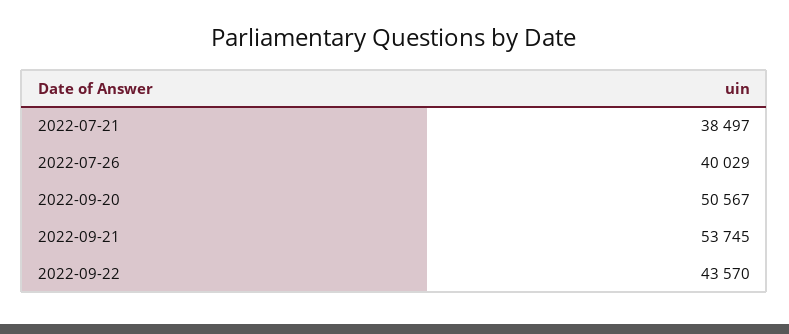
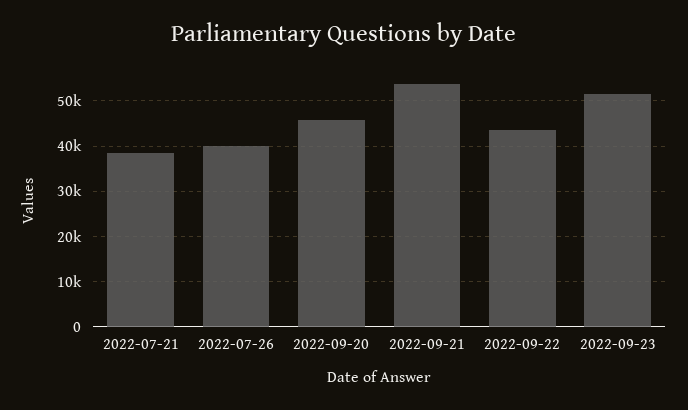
2022-09-20: 50567 -> 46000
2022-09-23: none -> 52000

